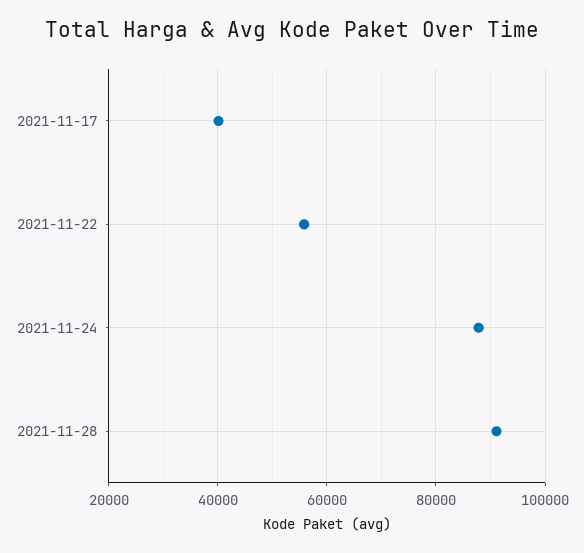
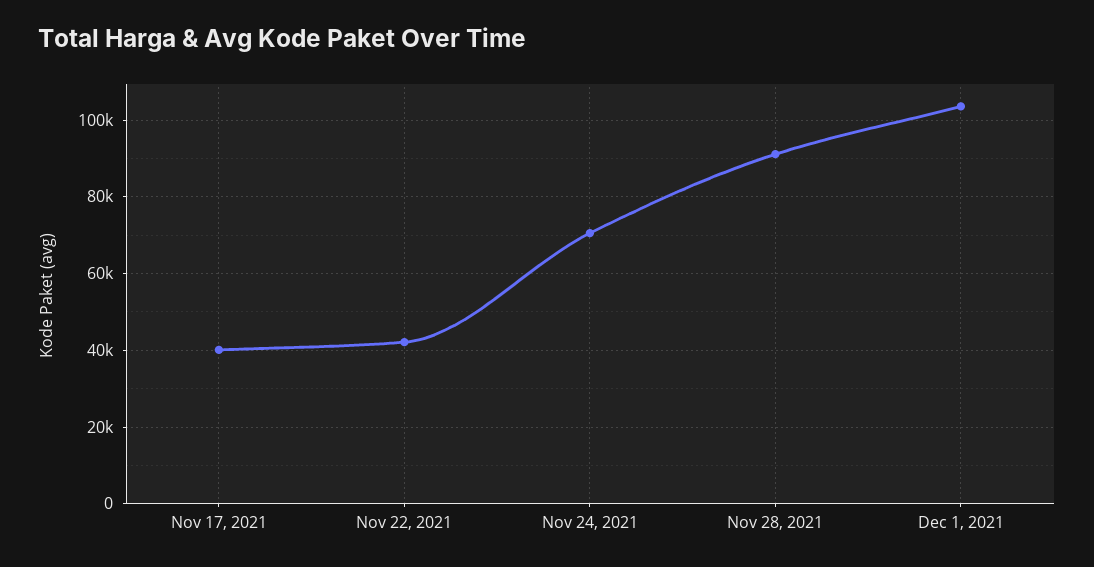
2021-11-22: 56000 -> 42000
2021-11-24: 88000 -> 70000
Dec 1, 2021: none -> 104000

